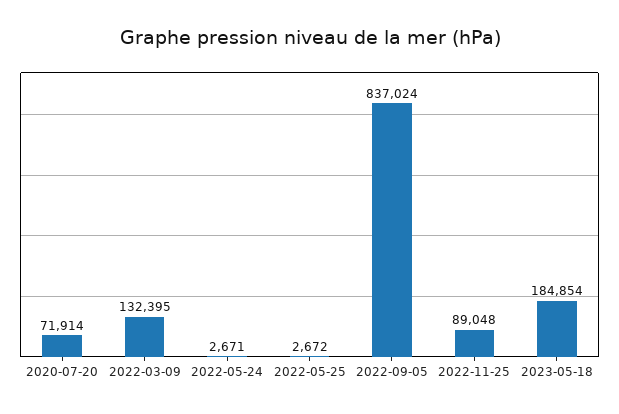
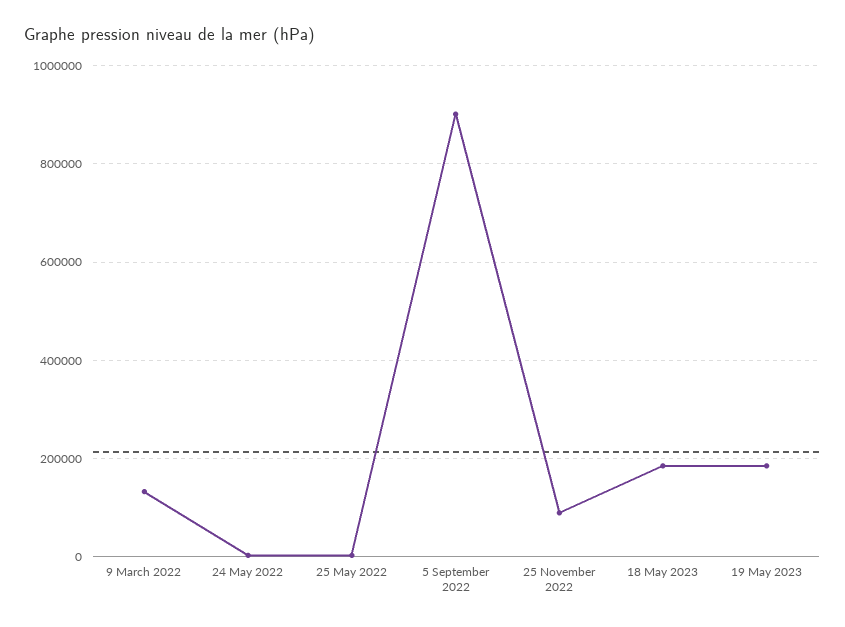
2020-07-20: 71914 -> none
2022-09-05: 837024 -> 900000
19 May 2023: none -> 180000

